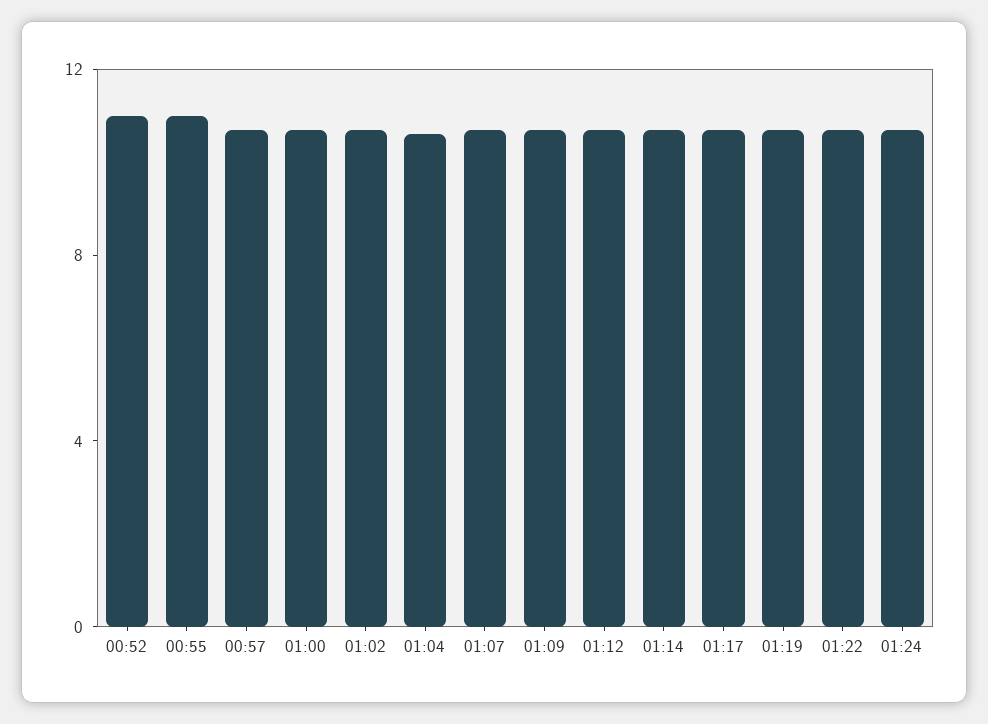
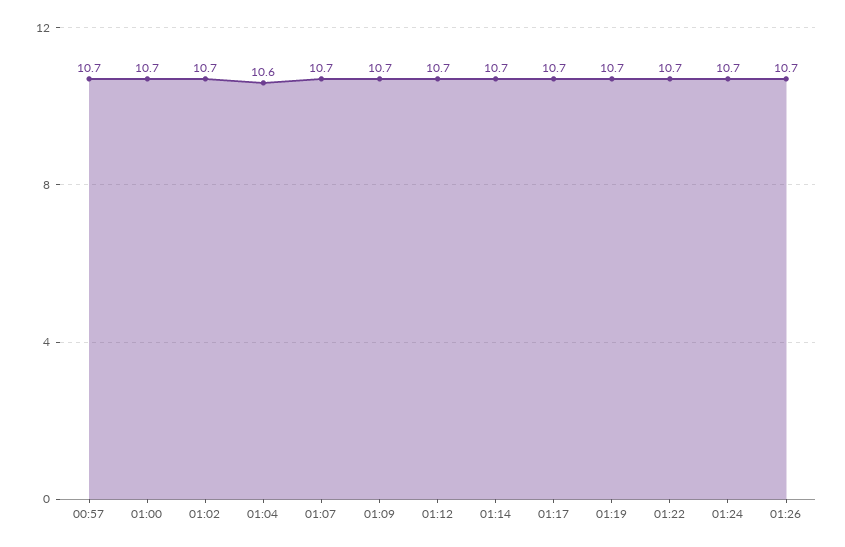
00:52: 11 -> none
00:55: 11 -> none
01:26: none -> 10.7

